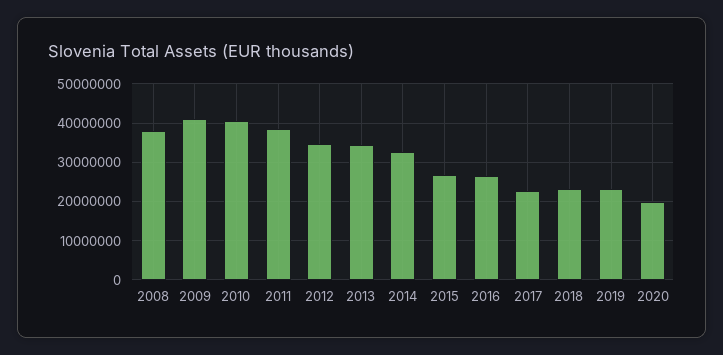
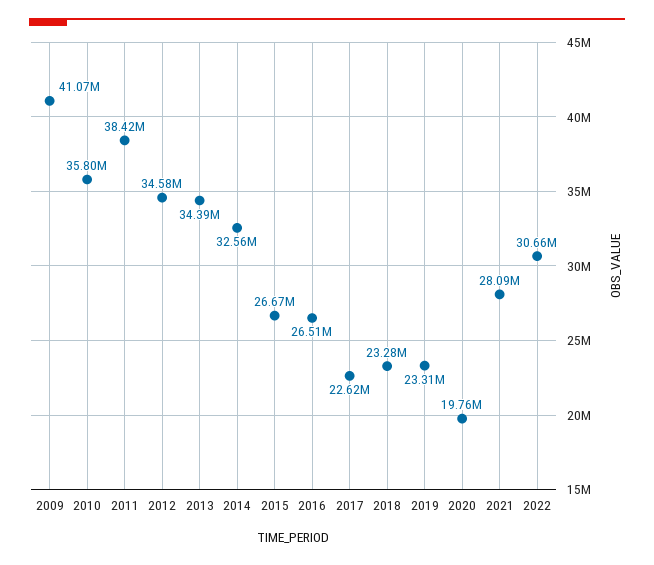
2008: 38000000 -> none
2010: 40000000 -> 35800000
2021: none -> 28090000
2022: none -> 30660000

